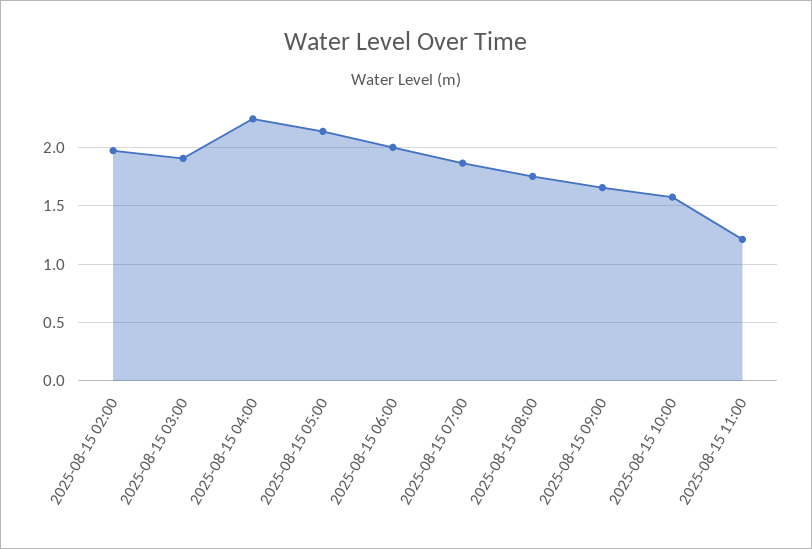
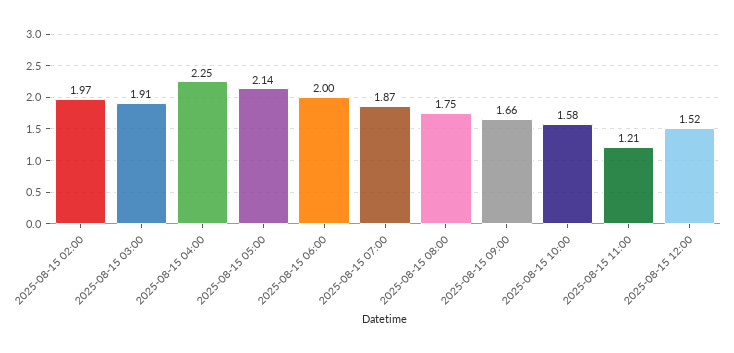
2025-08-15 12:00: none -> 1.52

